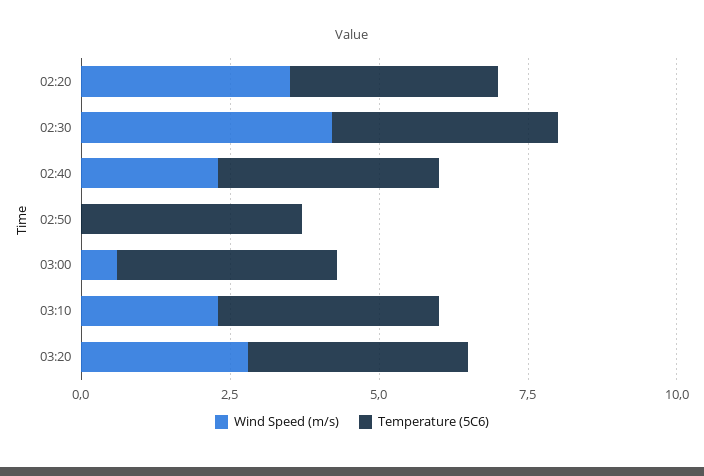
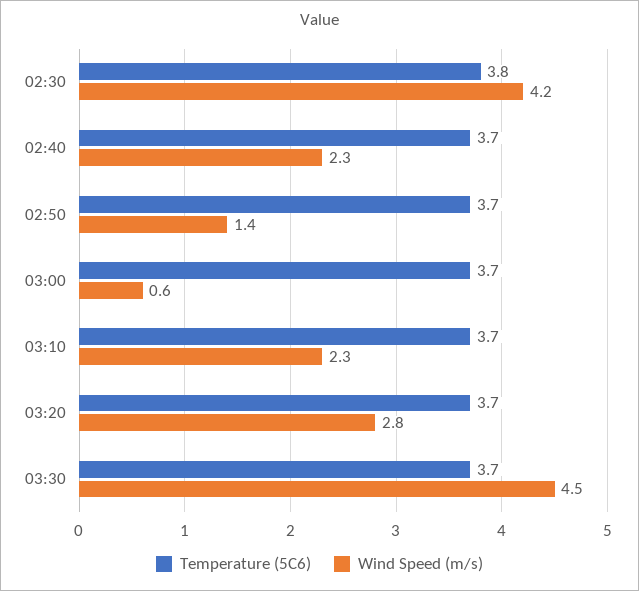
Wind Speed (m/s), 02:20: 3.5 -> none
Temperature (5C6), 02:20: 3.5 -> none
Wind Speed (m/s), 02:50: 0 -> 1.4
Temperature (5C6), 03:30: none -> 3.7
Wind Speed (m/s), 03:30: none -> 4.5

